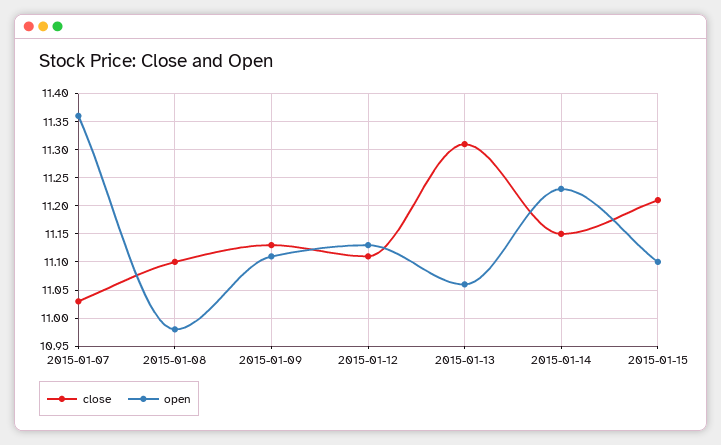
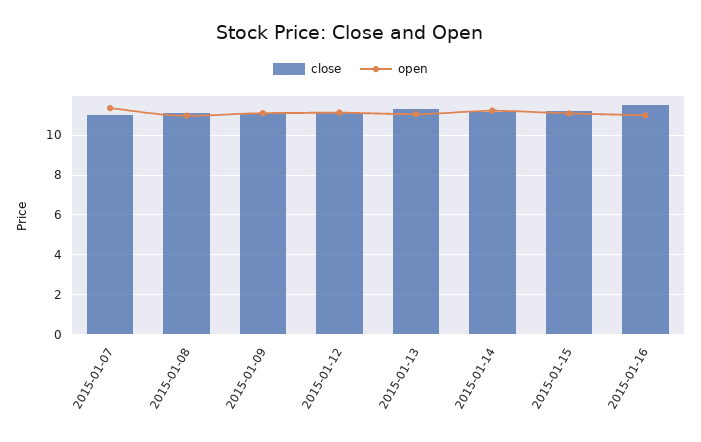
close, 2015-01-16: none -> 11.5
open, 2015-01-16: none -> 11

